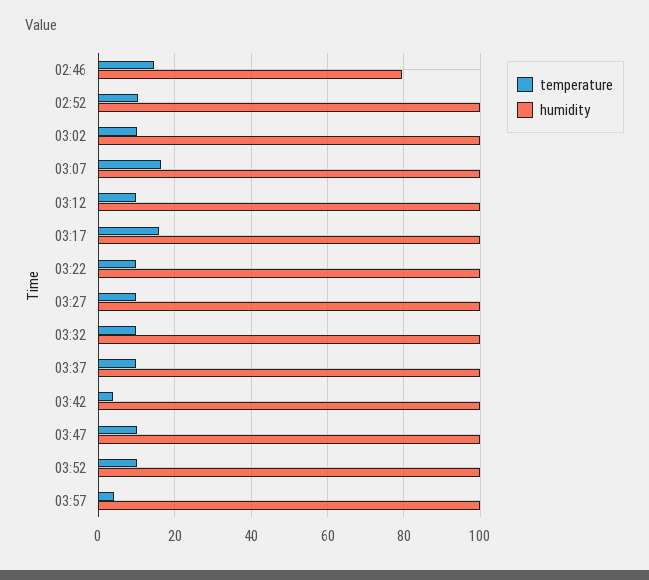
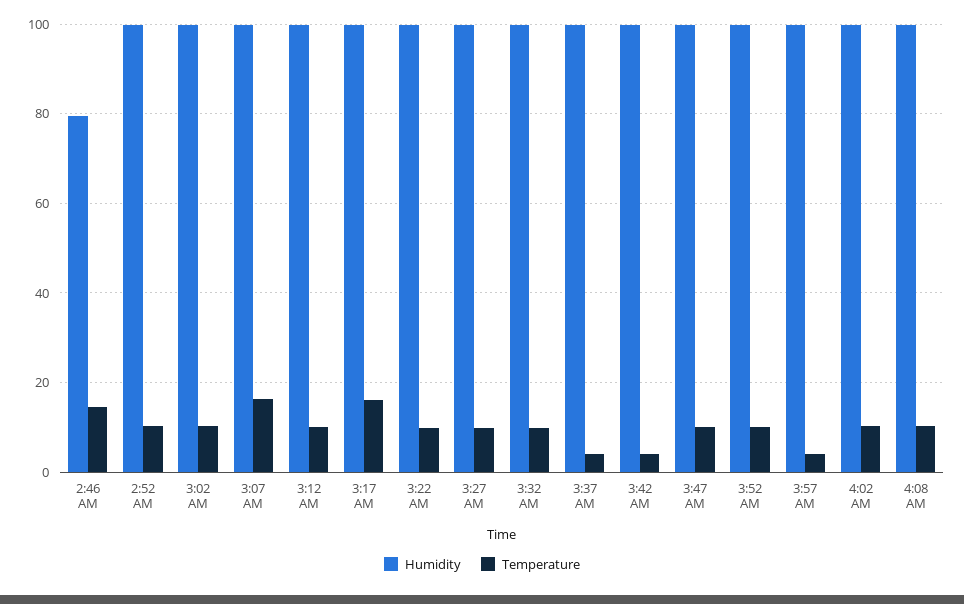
temperature, 03:37: 10 -> 4
humidity, 4:02 AM: none -> 100
temperature, 4:02 AM: none -> 10
humidity, 4:08 AM: none -> 100
temperature, 4:08 AM: none -> 10

